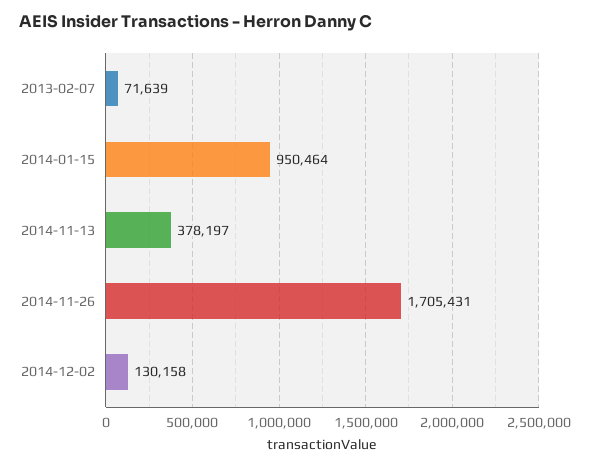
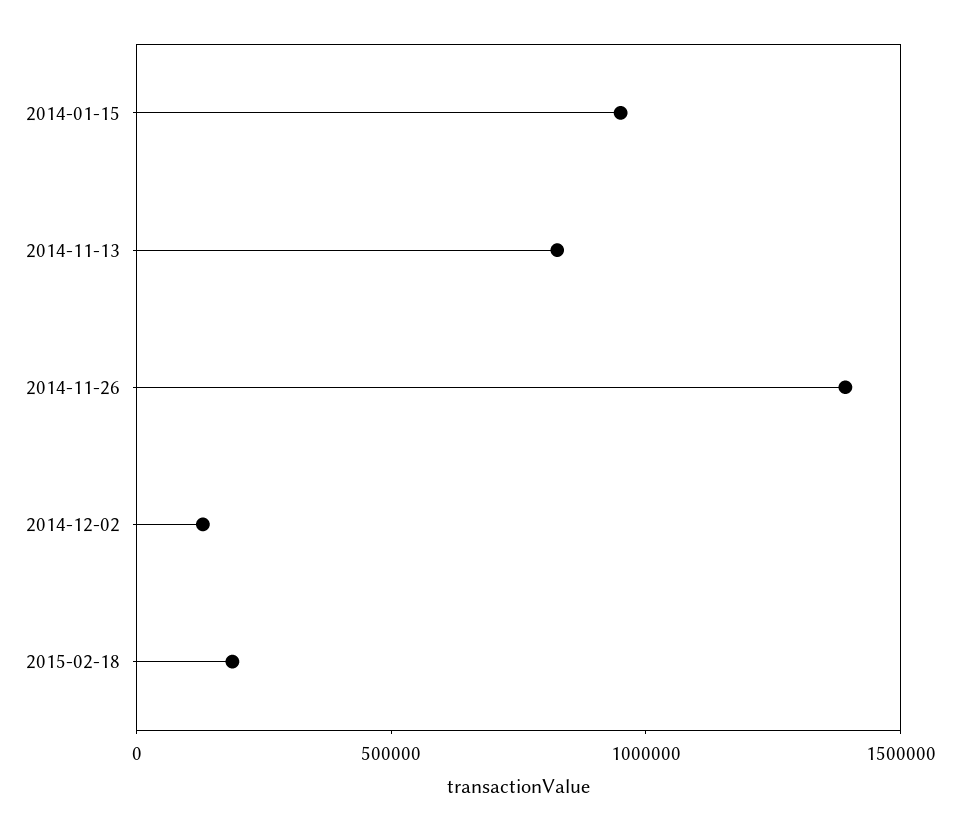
2013-02-07: 71639 -> none
2014-11-13: 378197 -> 800000
2014-11-26: 1705431 -> 1400000
2015-02-18: none -> 200000

